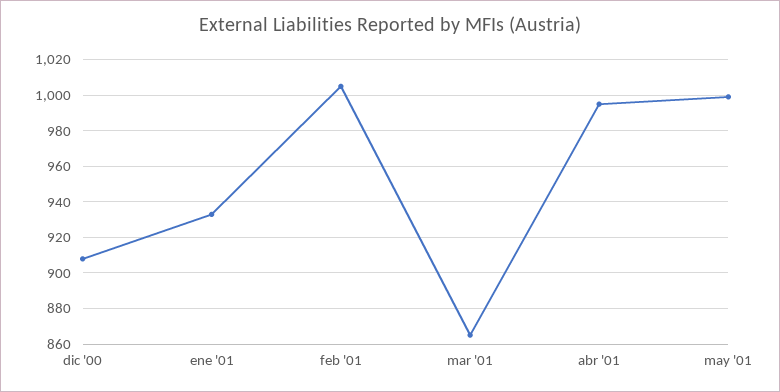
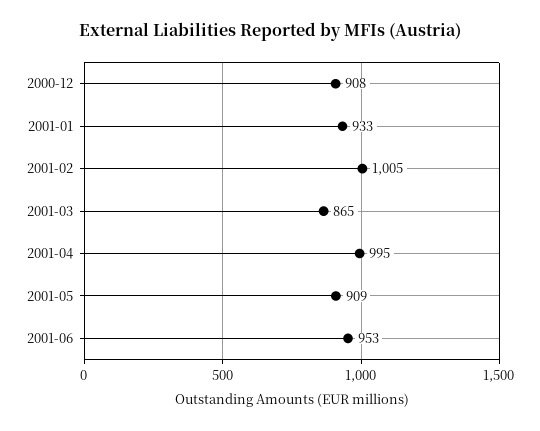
may '01: 1000 -> 909
2001-06: none -> 953

